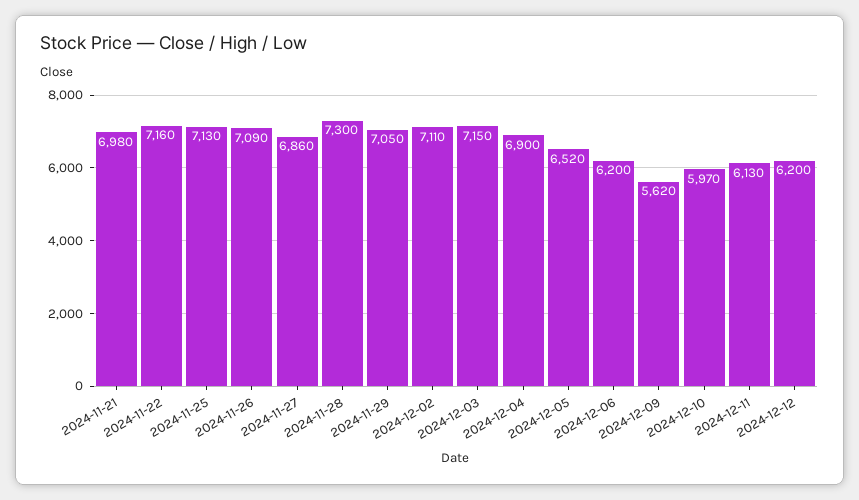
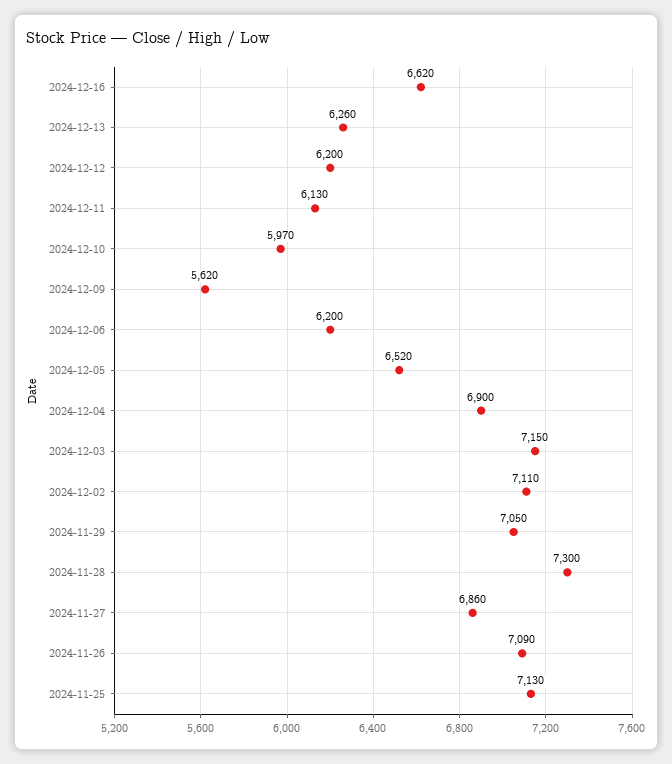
2024-11-21: 6980 -> none
2024-11-22: 7160 -> none
2024-12-16: none -> 6620
2024-12-13: none -> 6260

